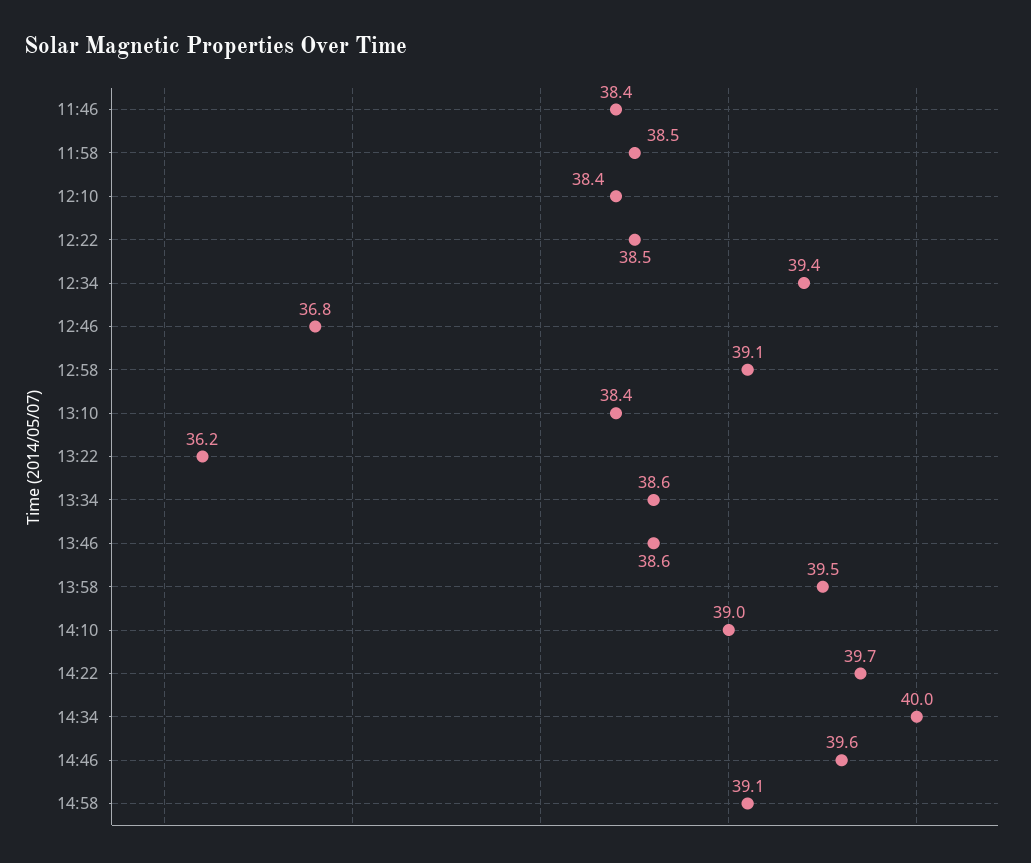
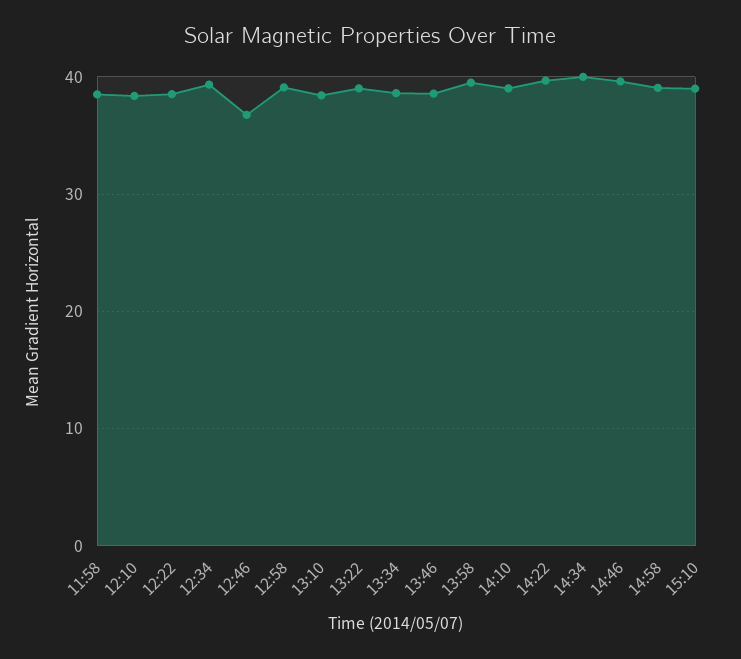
11:46: 38.4 -> none
13:22: 36.2 -> 39
15:10: none -> 39

